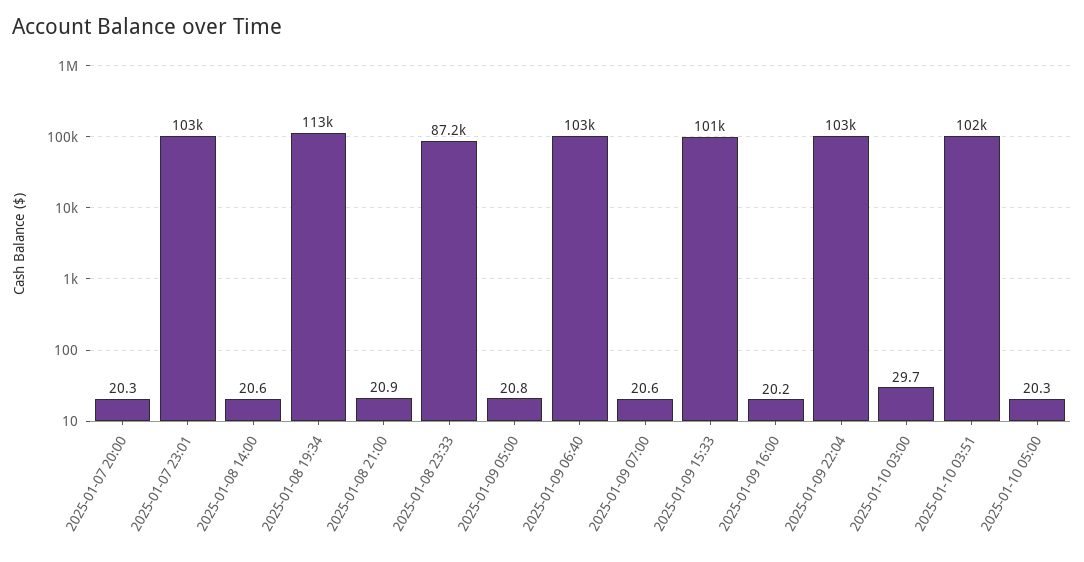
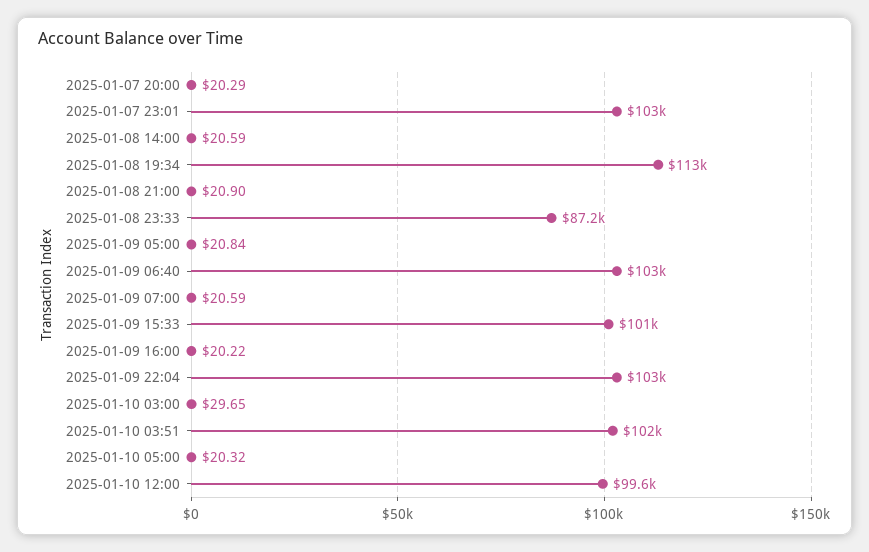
2025-01-10 12:00: none -> 99600

